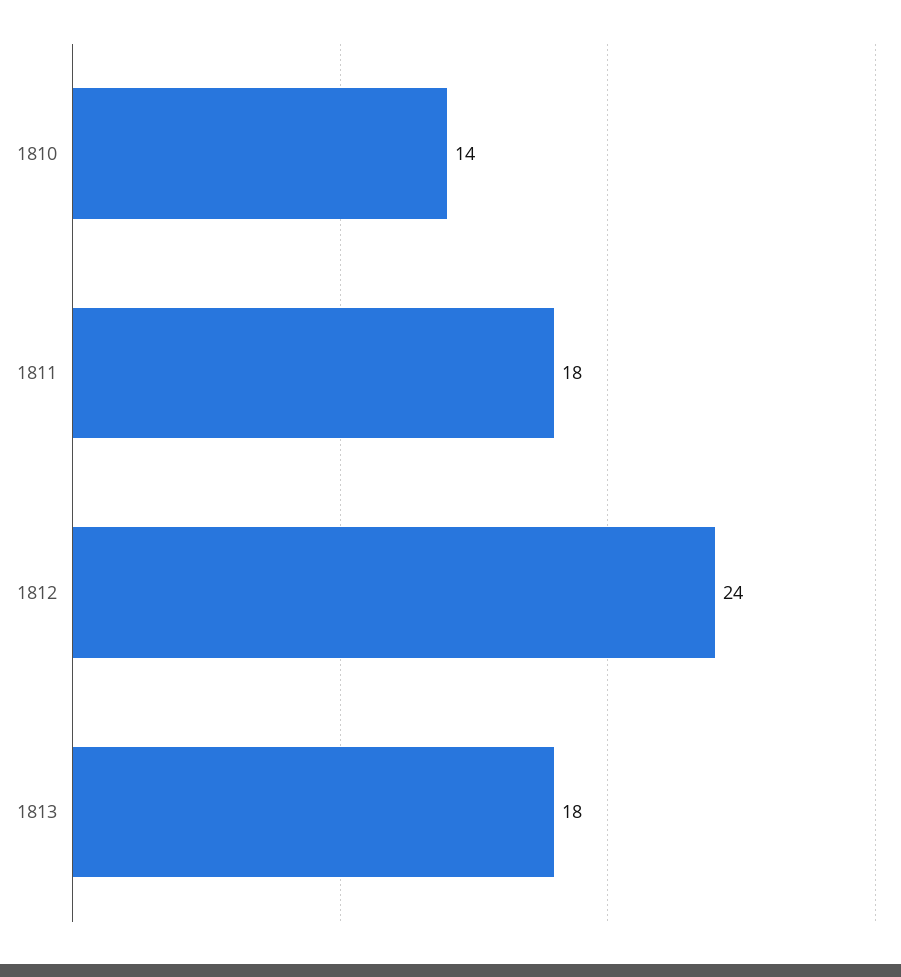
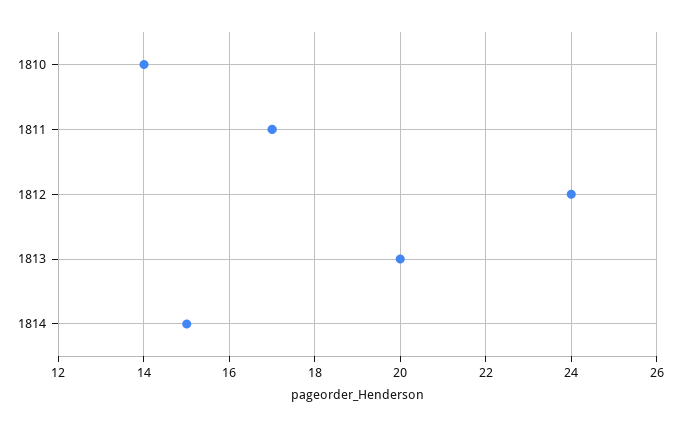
1811: 18 -> 17
1813: 18 -> 20
1814: none -> 15

